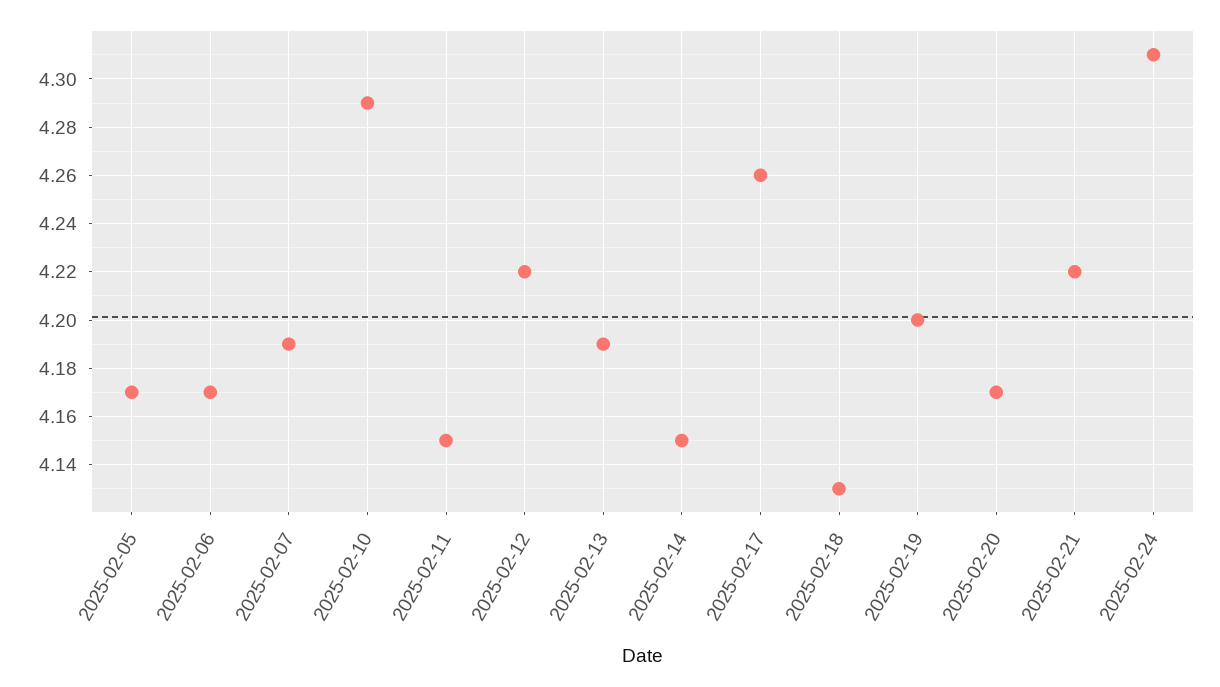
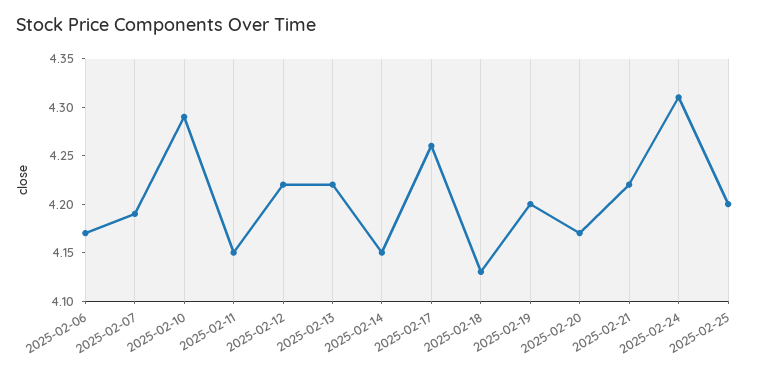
2025-02-05: 4.17 -> none
2025-02-13: 4.19 -> 4.22
2025-02-25: none -> 4.2

